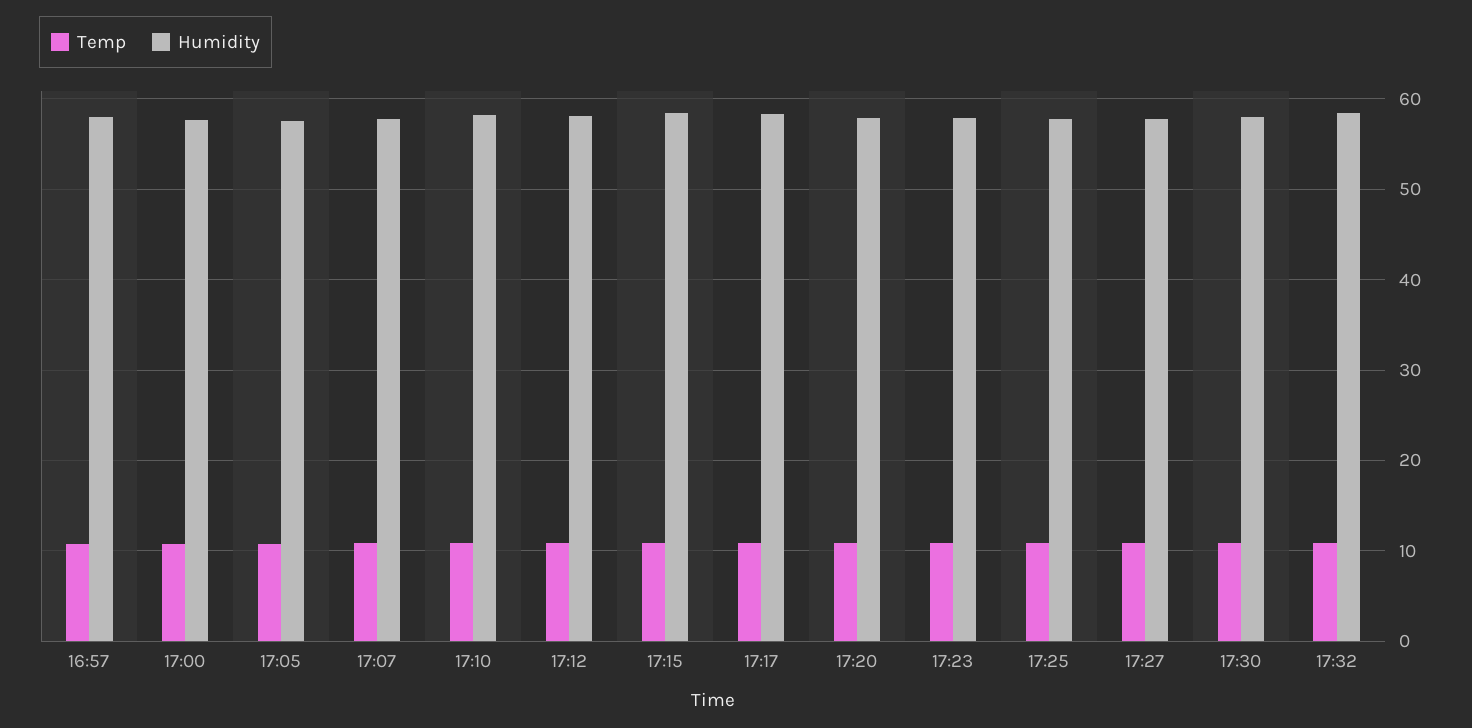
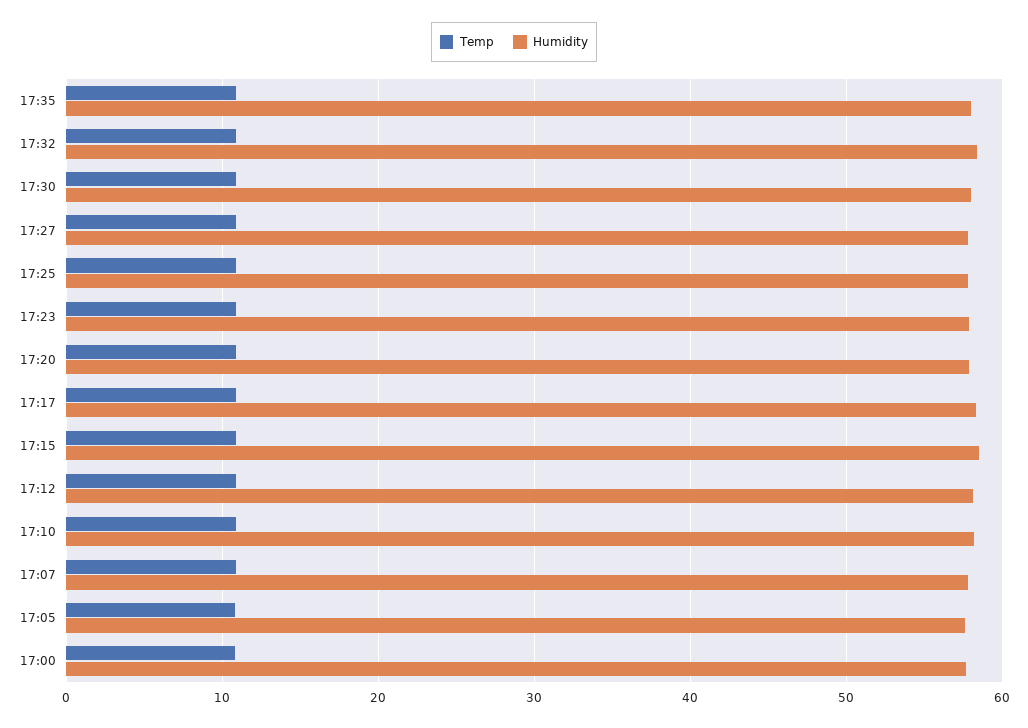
Temp, 16:57: 11 -> none
Humidity, 16:57: 58 -> none
Temp, 17:35: none -> 11
Humidity, 17:35: none -> 58

